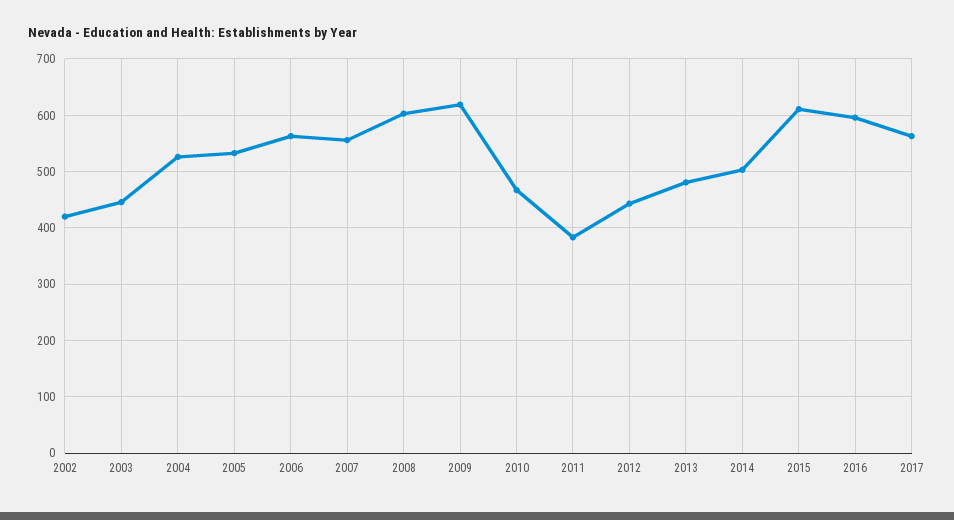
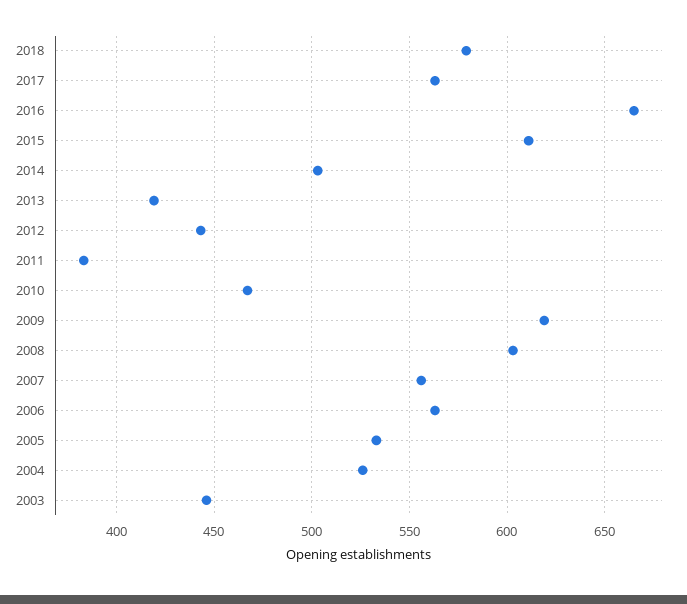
2002: 420 -> none
2013: 480 -> 420
2016: 600 -> 665
2018: none -> 580

